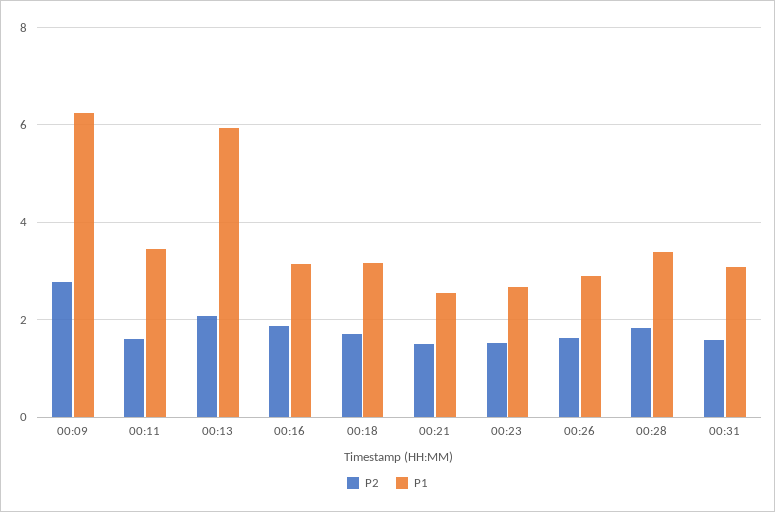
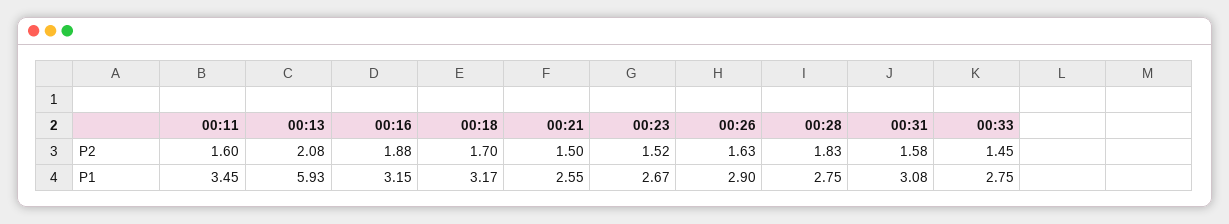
P2, 00:09: 2.8 -> none
P1, 00:09: 6.2 -> none
P1, 00:28: 3.4 -> 2.75
P2, 00:33: none -> 1.45
P1, 00:33: none -> 2.75

